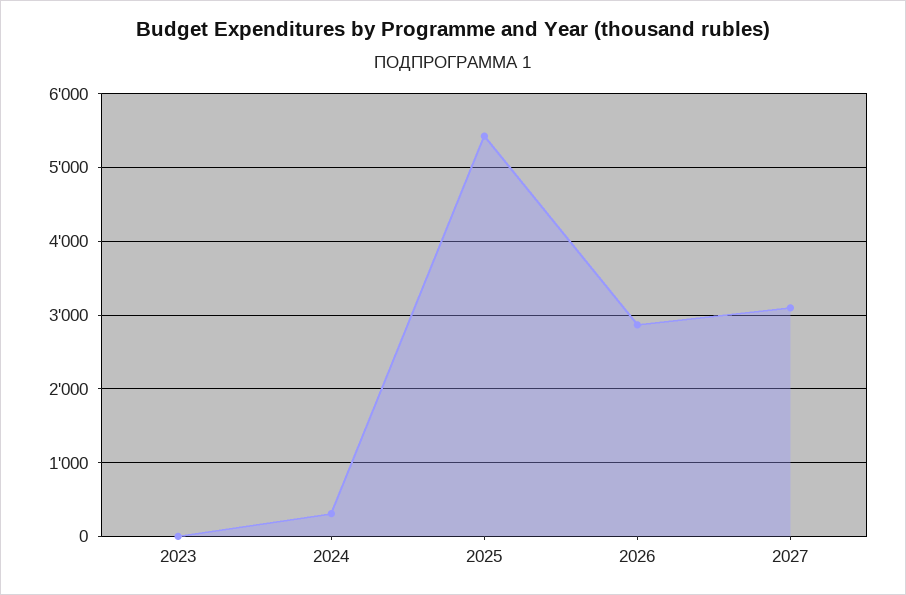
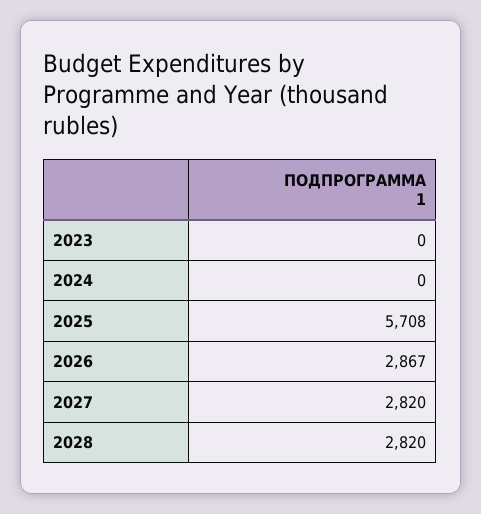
2024: 300 -> 0
2025: 5400 -> 5708
2027: 3100 -> 2820
2028: none -> 2820

